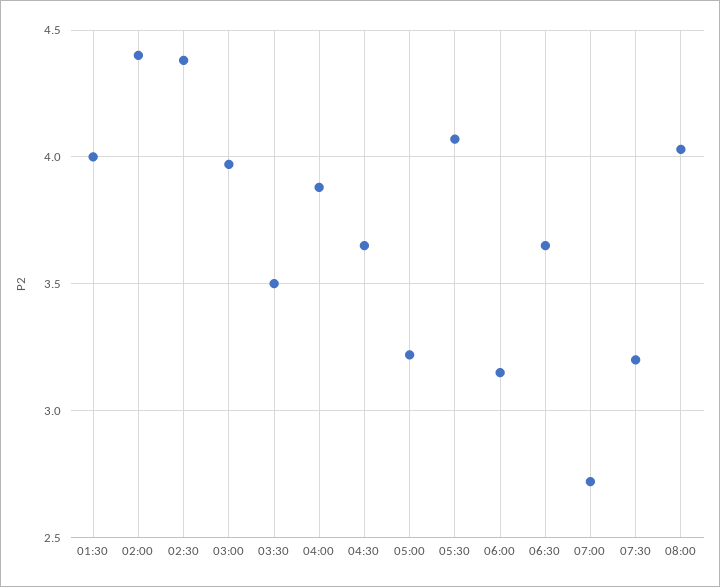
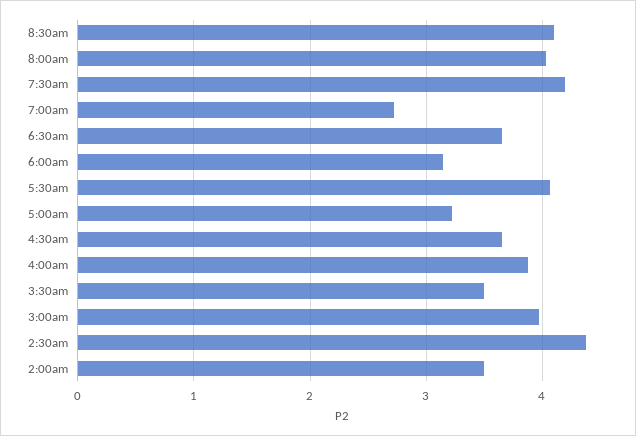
01:30: 4 -> none
02:00: 4.4 -> 3.5
07:30: 3.2 -> 4.2
8:30am: none -> 4.1

